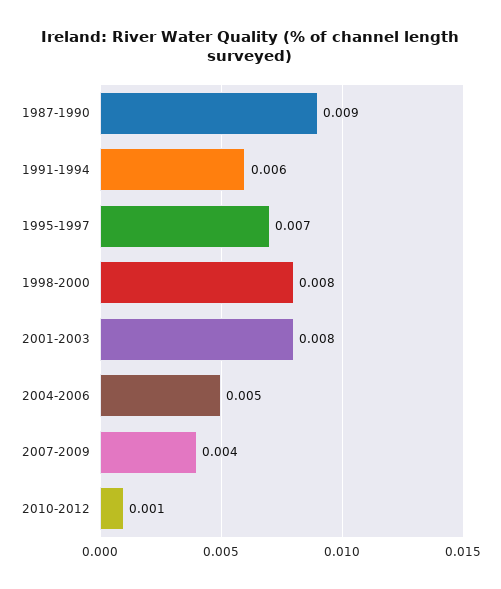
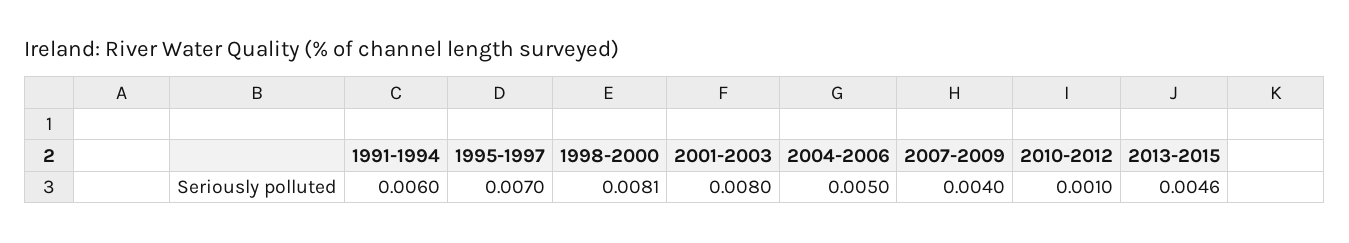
1987-1990: 0.009 -> none
1998-2000: 0.008 -> 0.0081
2013-2015: none -> 0.0046

